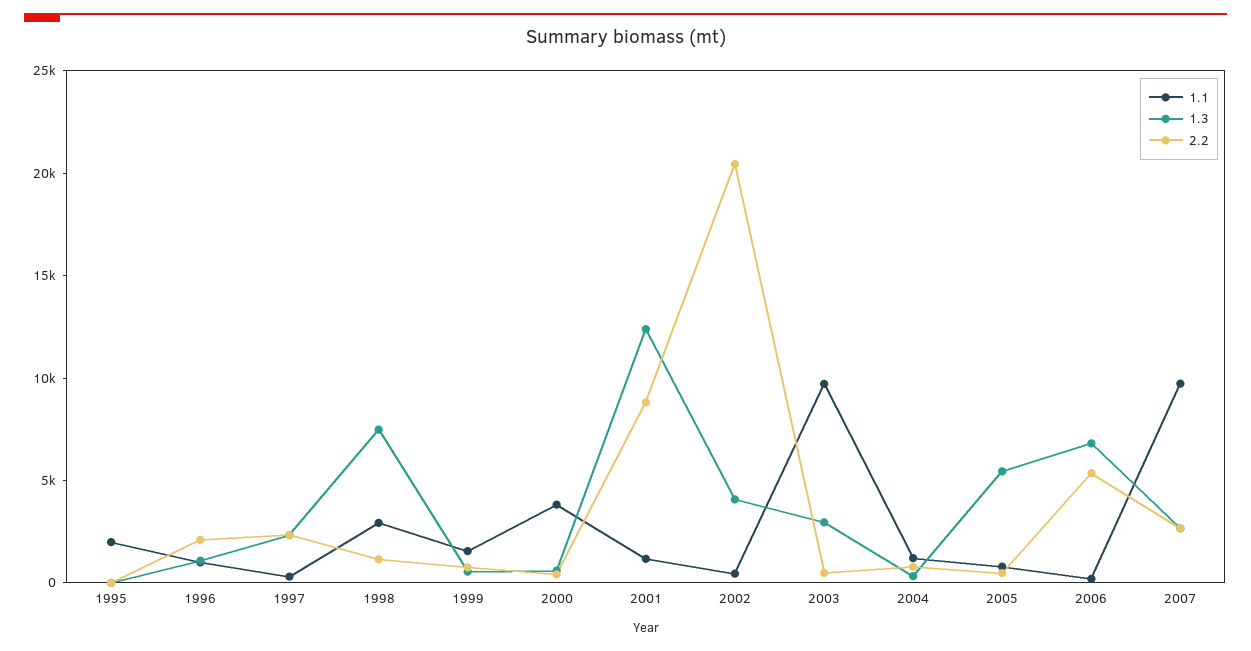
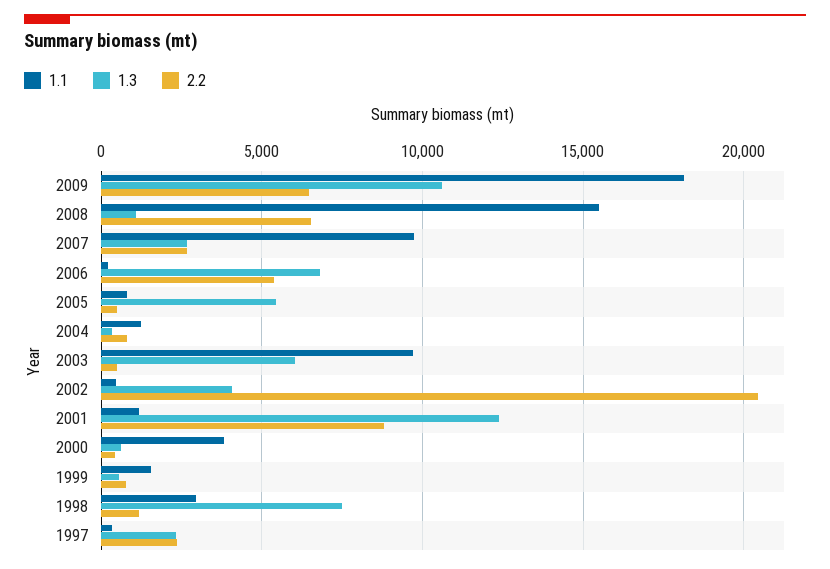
1.1, 1995: 2000 -> none
1.3, 1995: 0 -> none
2.2, 1995: 0 -> none
1.1, 1996: 1000 -> none
1.3, 1996: 1000 -> none
2.2, 1996: 2000 -> none
1.3, 2003: 3000 -> 6000
1.1, 2009: none -> 18000
1.3, 2009: none -> 10500
2.2, 2009: none -> 6500
1.1, 2008: none -> 15500
1.3, 2008: none -> 1000
2.2, 2008: none -> 6500

